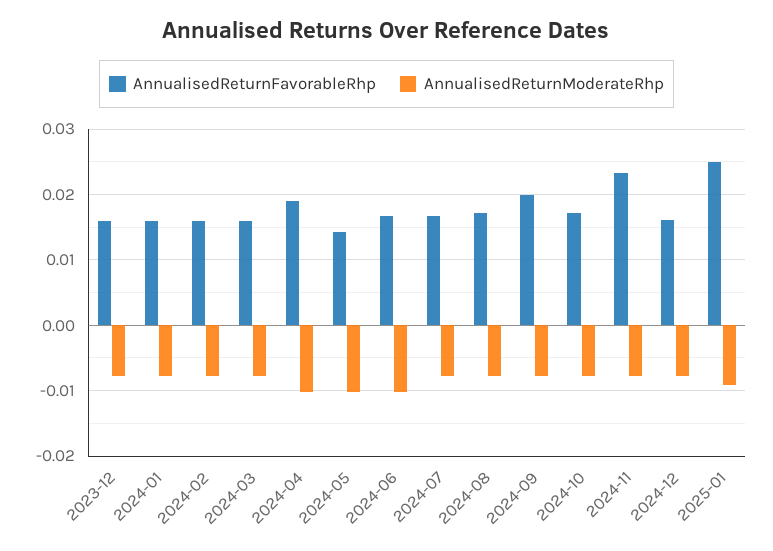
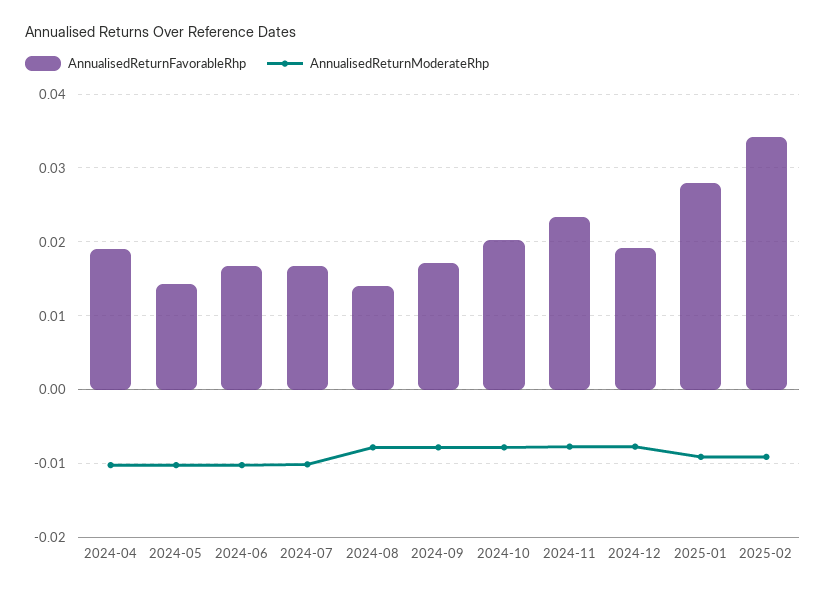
AnnualisedReturnFavorableRhp, 2023-12: 0.016 -> none
AnnualisedReturnModerateRhp, 2023-12: -0.008 -> none
AnnualisedReturnFavorableRhp, 2024-01: 0.016 -> none
AnnualisedReturnModerateRhp, 2024-01: -0.008 -> none
AnnualisedReturnFavorableRhp, 2024-02: 0.016 -> none
AnnualisedReturnModerateRhp, 2024-02: -0.008 -> none
AnnualisedReturnFavorableRhp, 2024-03: 0.016 -> none
AnnualisedReturnModerateRhp, 2024-03: -0.008 -> none
AnnualisedReturnModerateRhp, 2024-07: -0.008 -> -0.01
AnnualisedReturnFavorableRhp, 2024-08: 0.017 -> 0.014
AnnualisedReturnFavorableRhp, 2024-09: 0.02 -> 0.017
AnnualisedReturnFavorableRhp, 2024-10: 0.017 -> 0.02
AnnualisedReturnFavorableRhp, 2024-12: 0.016 -> 0.019
AnnualisedReturnFavorableRhp, 2025-01: 0.025 -> 0.028
AnnualisedReturnFavorableRhp, 2025-02: none -> 0.034
AnnualisedReturnModerateRhp, 2025-02: none -> -0.009

